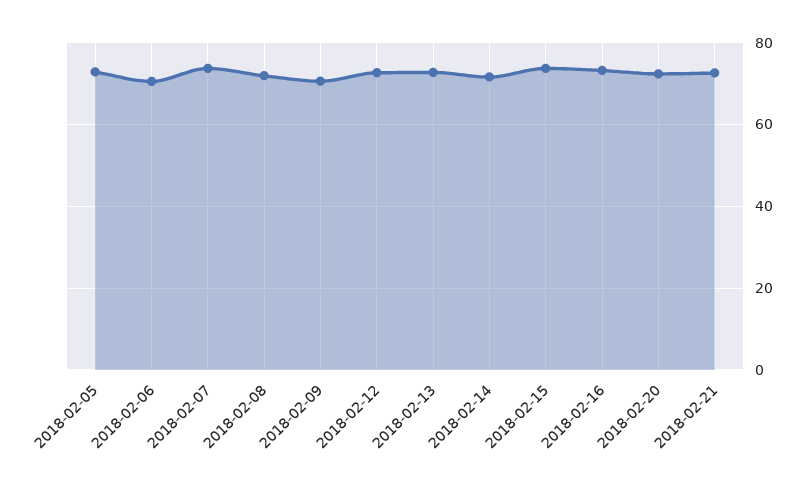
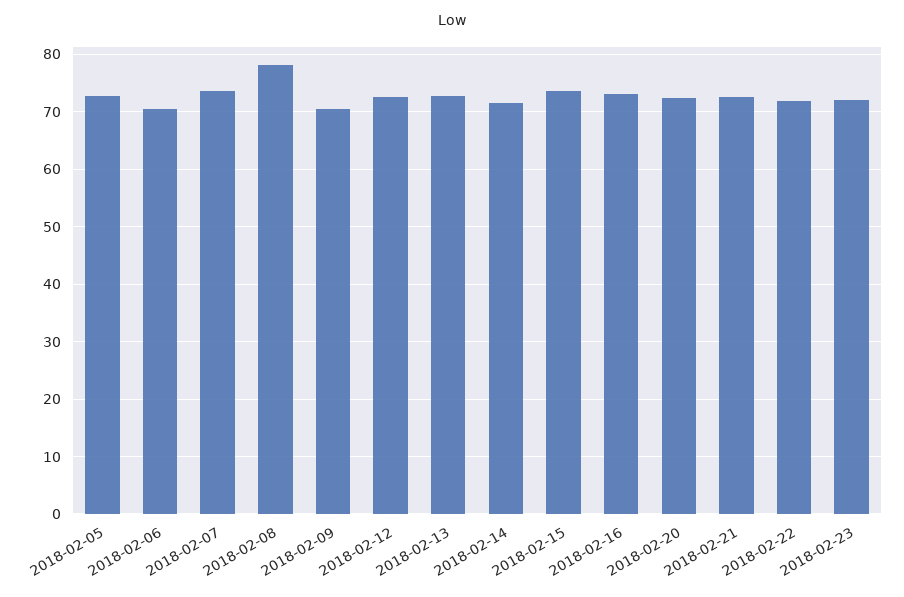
2018-02-08: 72 -> 78
2018-02-22: none -> 72
2018-02-23: none -> 72

